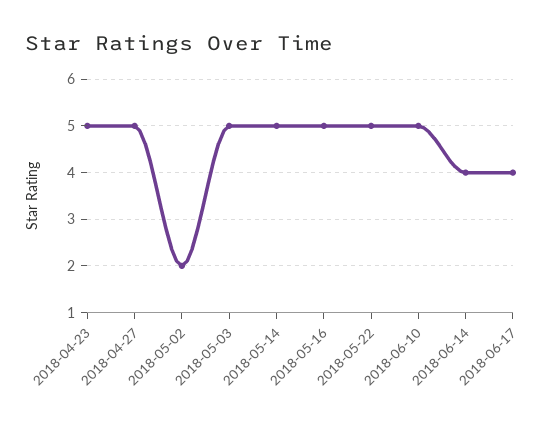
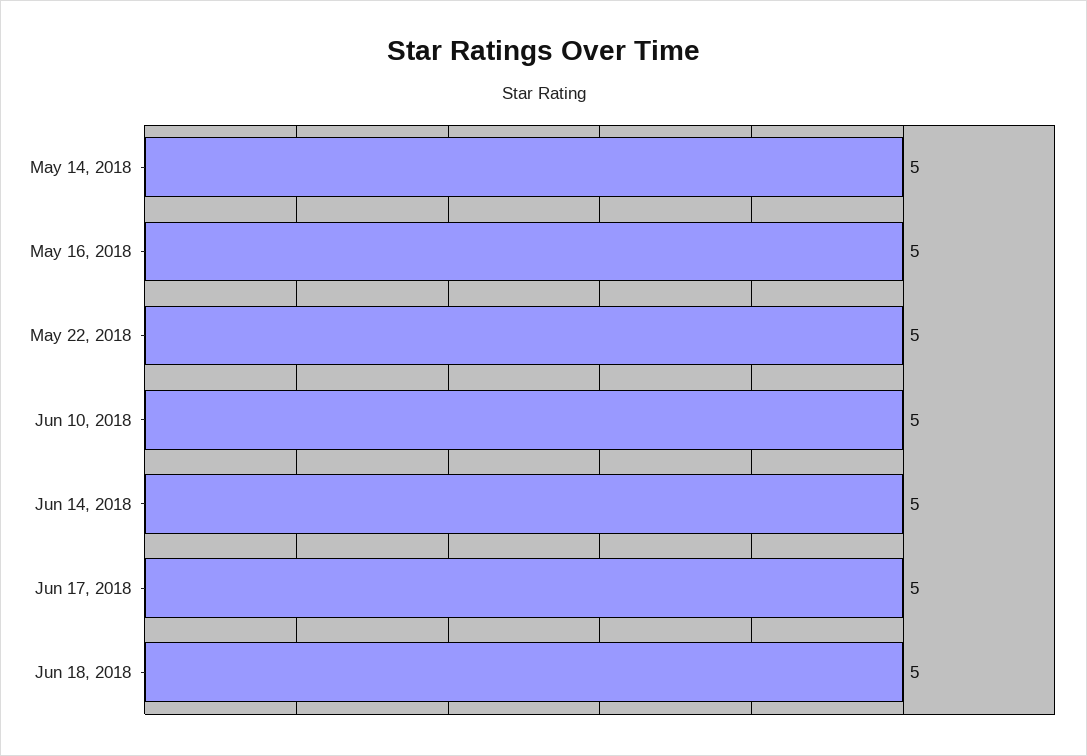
2018-04-23: 5 -> none
2018-04-27: 5 -> none
2018-05-02: 2 -> none
2018-05-03: 5 -> none
2018-06-14: 4 -> 5
2018-06-17: 4 -> 5
Jun 18, 2018: none -> 5

